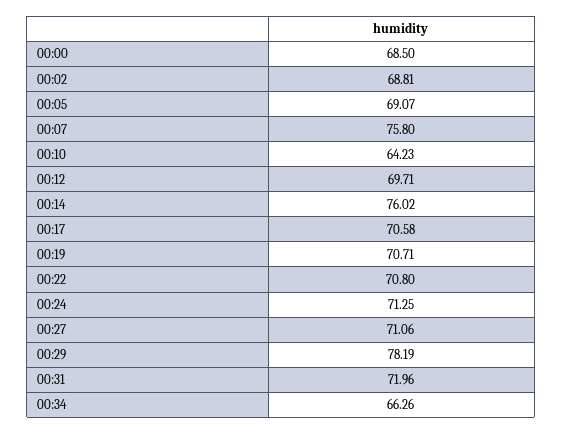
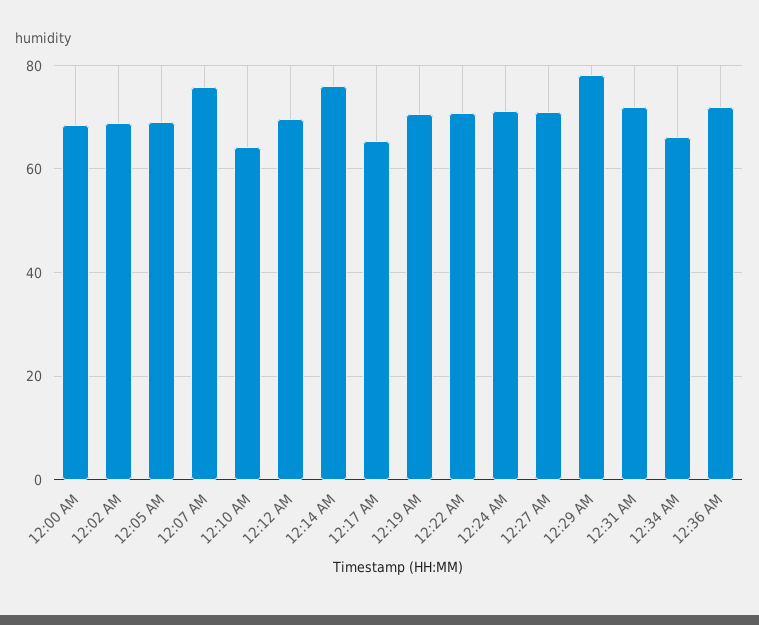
00:17: 70.58 -> 66
12:36 AM: none -> 72

